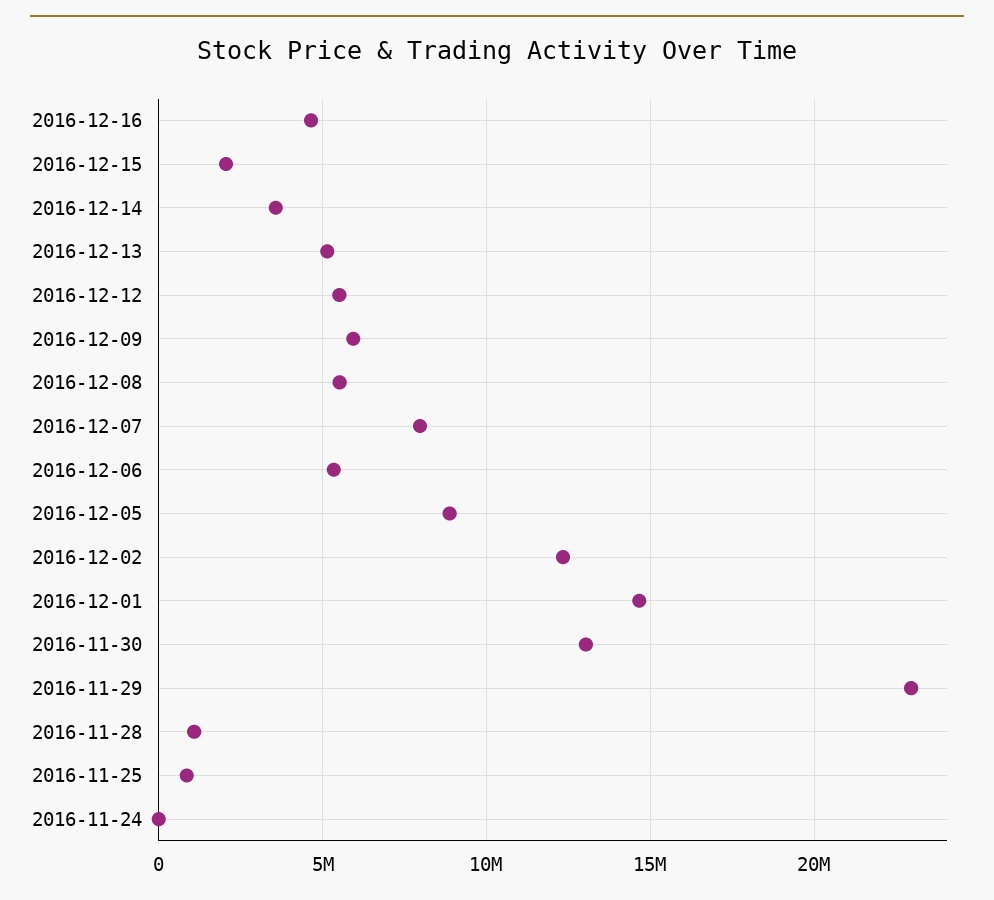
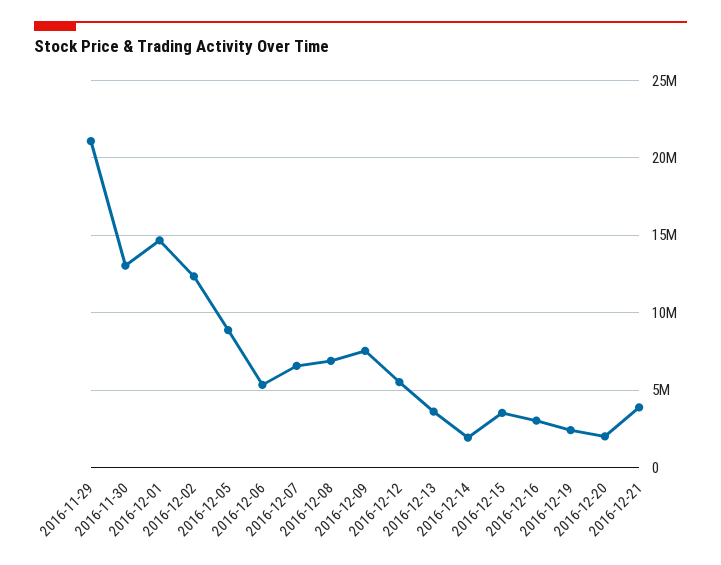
2016-12-16: 4500000 -> 3000000
2016-12-15: 2000000 -> 3500000
2016-12-14: 3500000 -> 2000000
2016-12-13: 5000000 -> 3500000
2016-12-09: 6000000 -> 7500000
2016-12-08: 5500000 -> 7000000
2016-12-07: 8000000 -> 6500000
2016-11-29: 23000000 -> 21000000
2016-11-28: 1000000 -> none
2016-11-25: 1000000 -> none
2016-11-24: 0 -> none
2016-12-19: none -> 2500000
2016-12-20: none -> 2000000
2016-12-21: none -> 4000000

